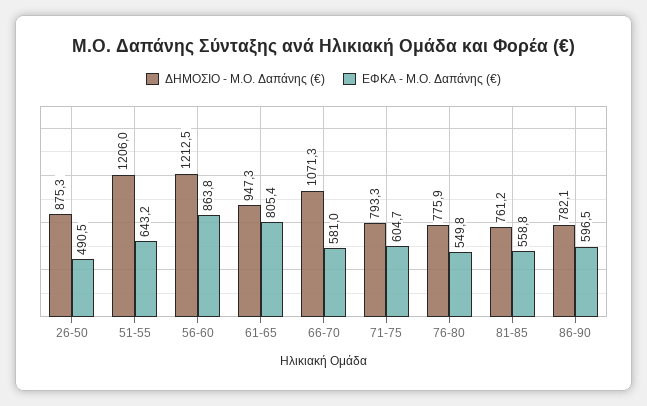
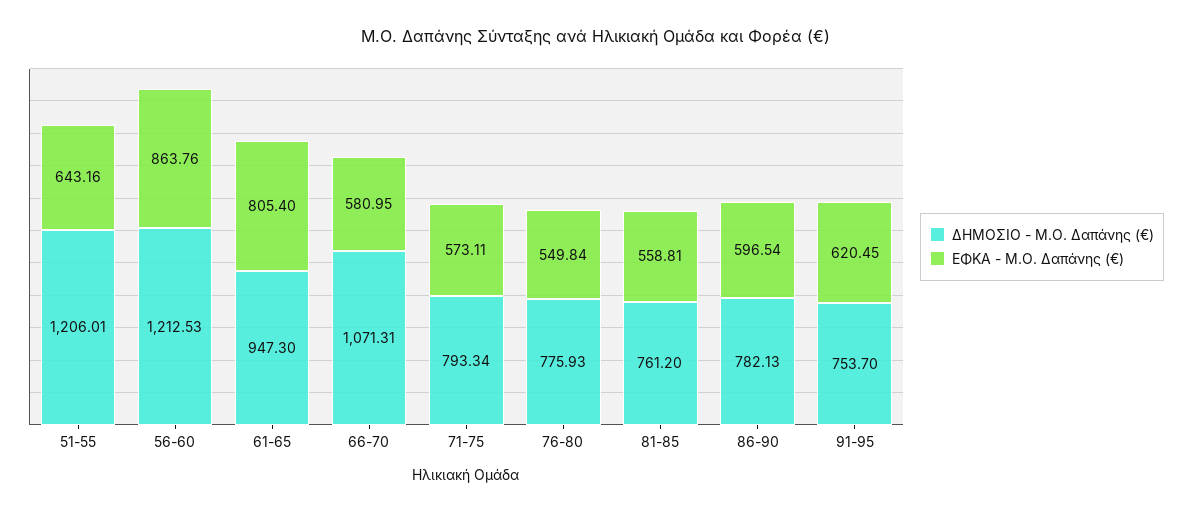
ΔΗΜΟΣΙΟ - Μ.Ο. Δαπάνης (€), 26-50: 875.3 -> none
ΕΦΚΑ - Μ.Ο. Δαπάνης (€), 26-50: 490.5 -> none
ΕΦΚΑ - Μ.Ο. Δαπάνης (€), 71-75: 604.7 -> 573.11
ΔΗΜΟΣΙΟ - Μ.Ο. Δαπάνης (€), 91-95: none -> 753.7
ΕΦΚΑ - Μ.Ο. Δαπάνης (€), 91-95: none -> 620.45

